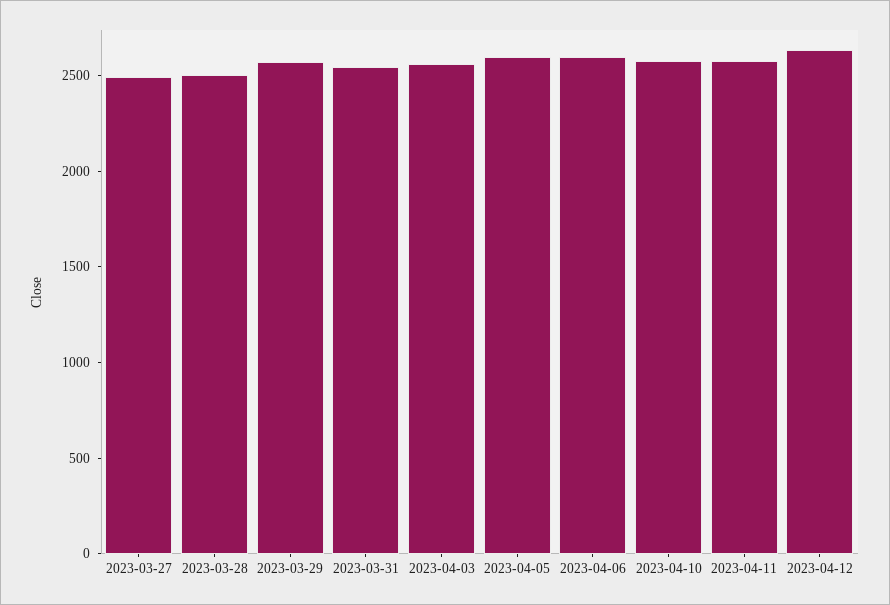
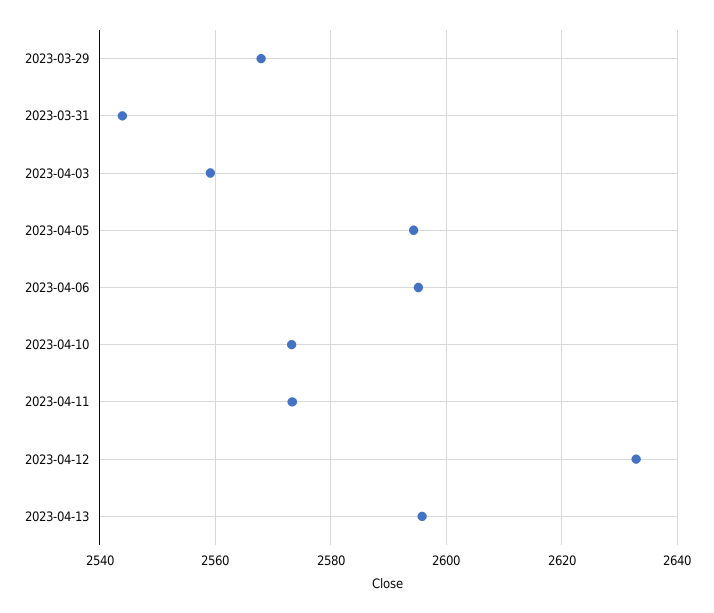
2023-03-27: 2500 -> none
2023-03-28: 2500 -> none
2023-04-13: none -> 2596

